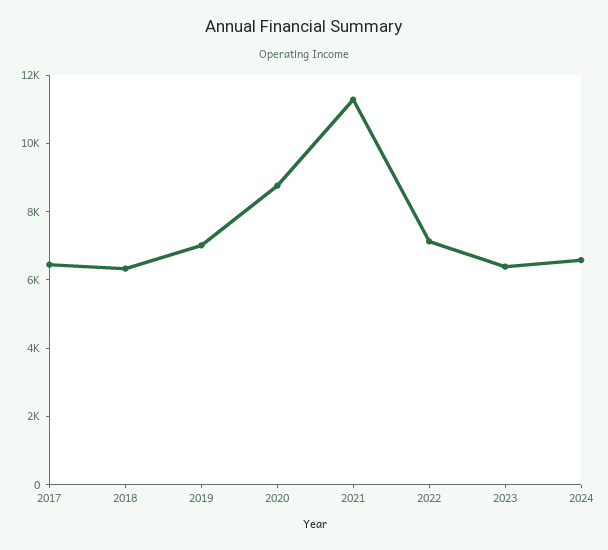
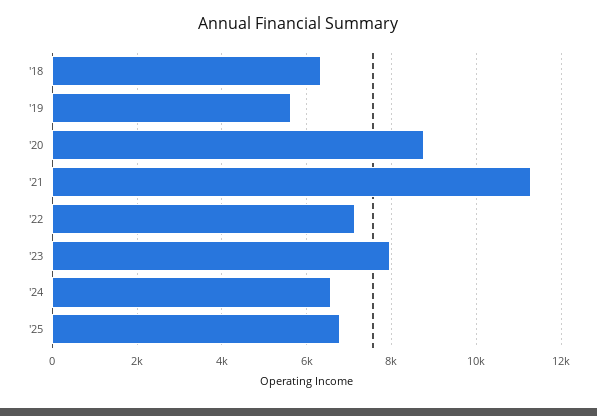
2017: 6500 -> none
2019: 7000 -> 5600
2023: 6500 -> 8000
'25: none -> 6800

